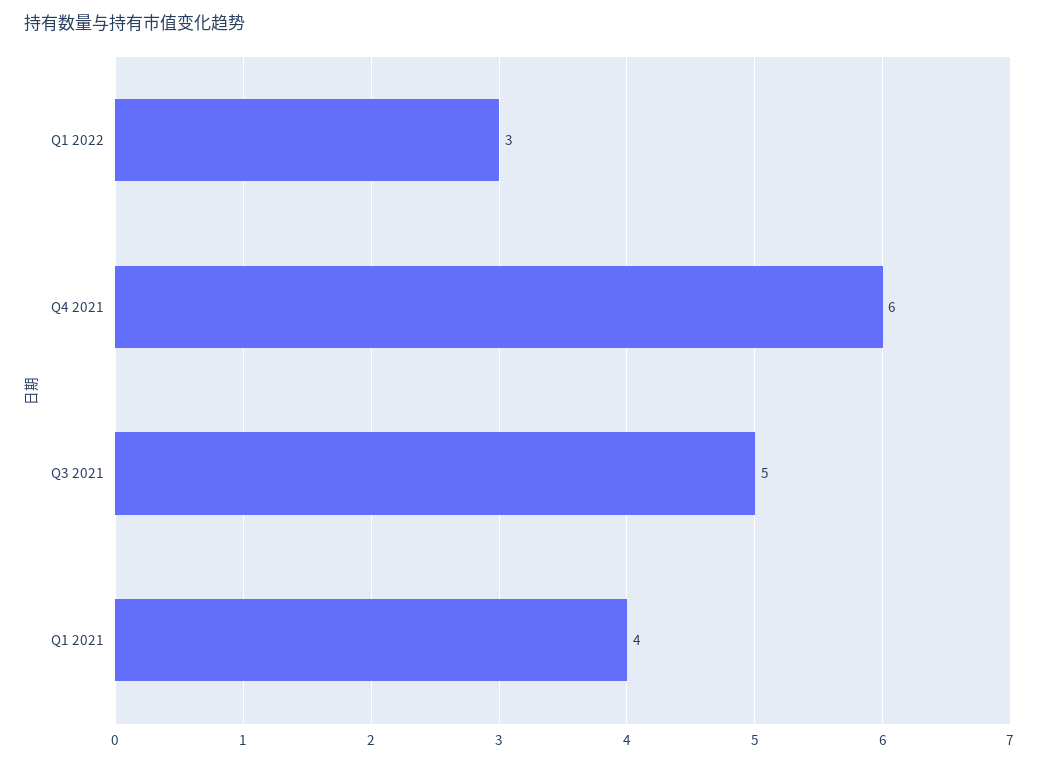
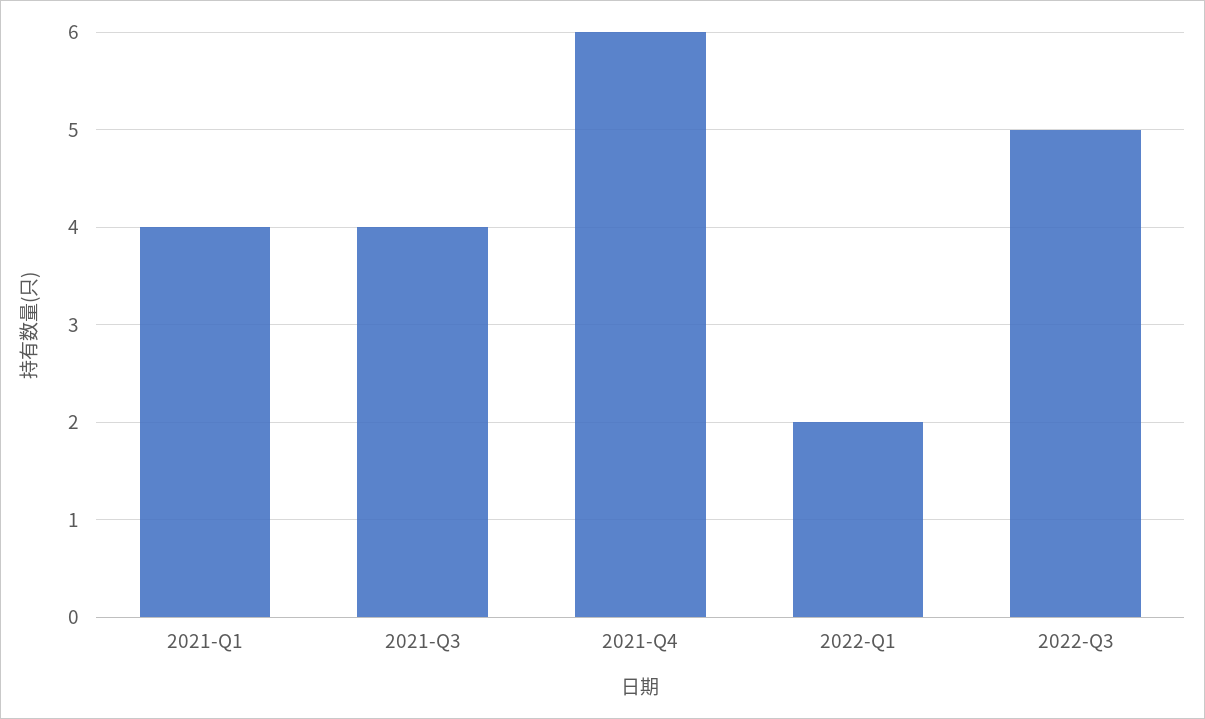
Q1 2022: 3 -> 2
Q3 2021: 5 -> 4
2022-Q3: none -> 5

